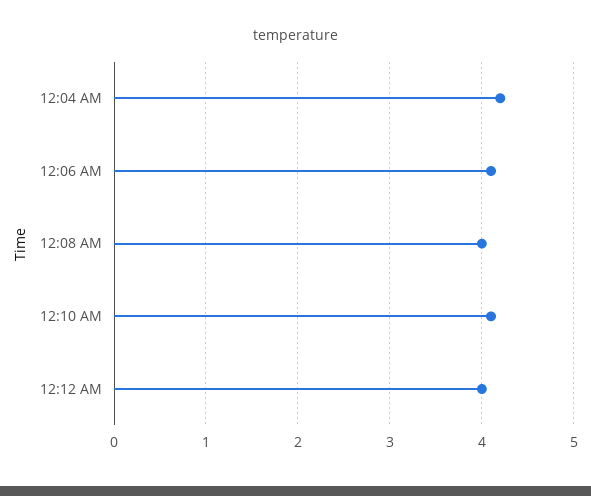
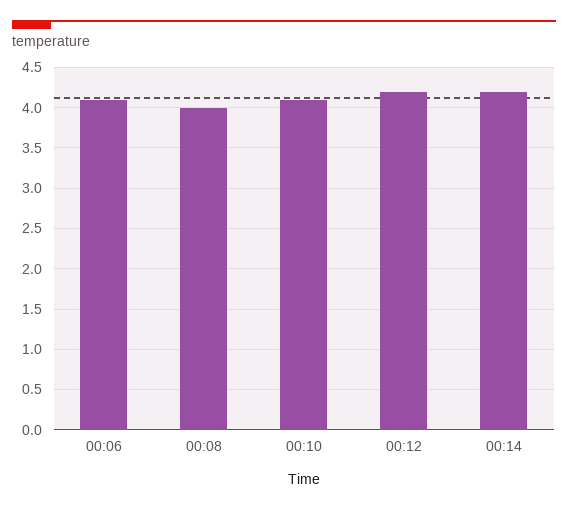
12:04 AM: 4.2 -> none
12:12 AM: 4 -> 4.2
00:14: none -> 4.2

